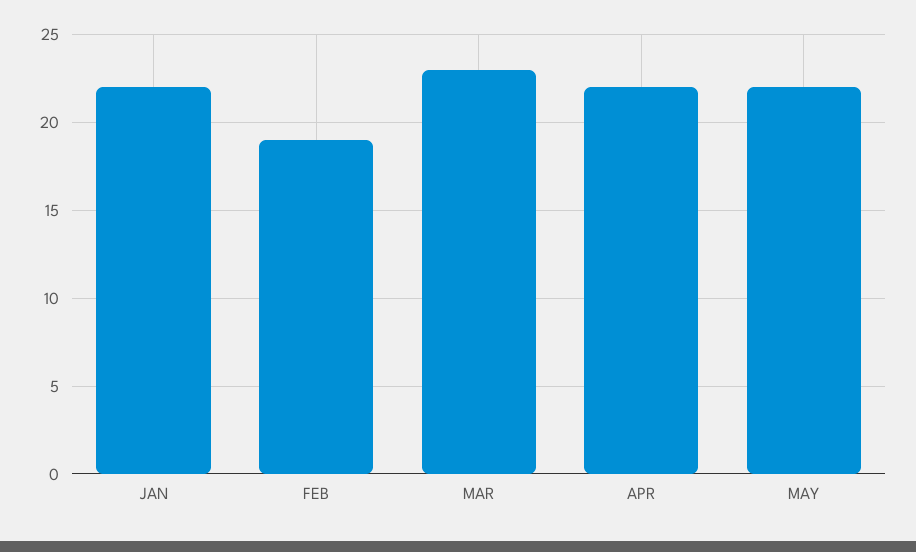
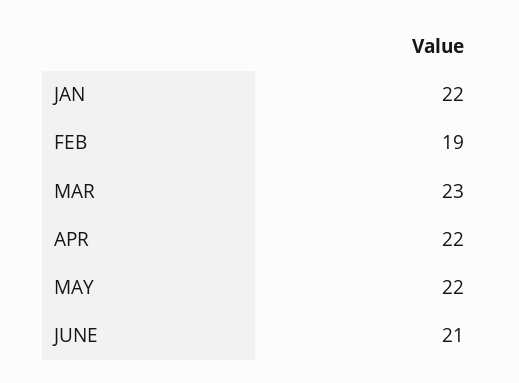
JUNE: none -> 21

